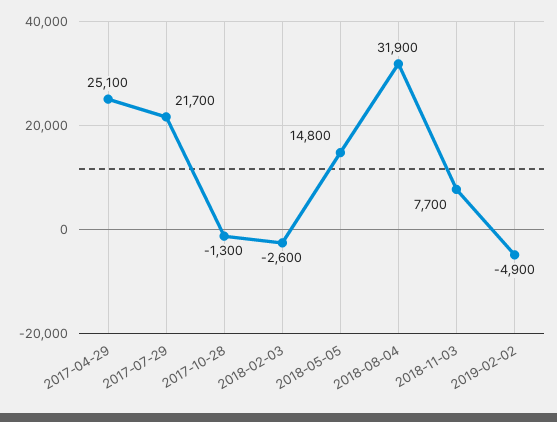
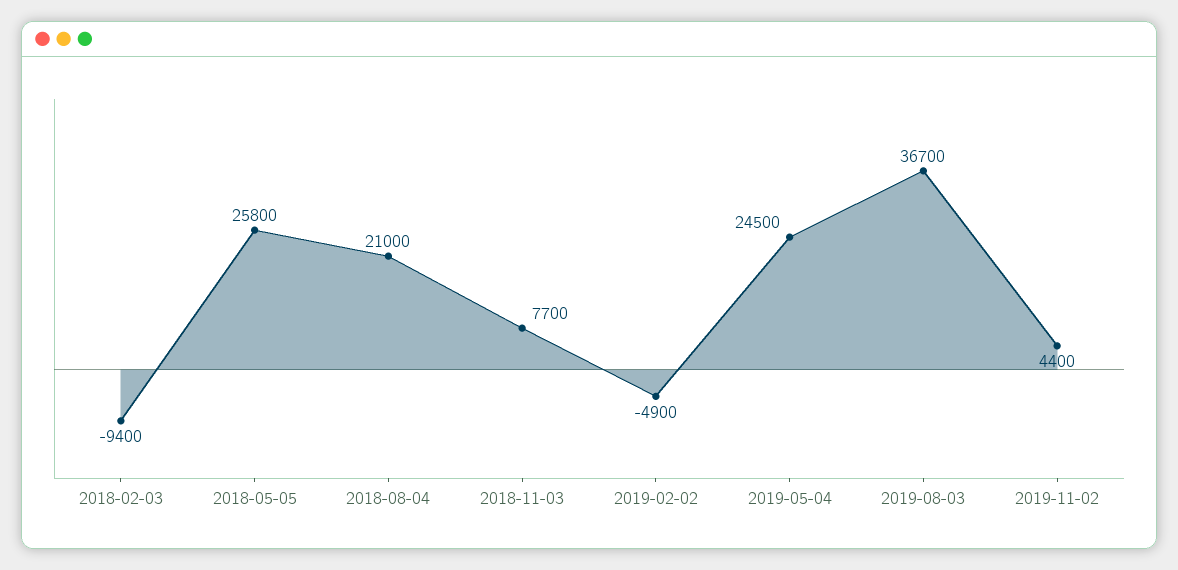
2017-04-29: 25100 -> none
2017-07-29: 21700 -> none
2017-10-28: -1300 -> none
2018-02-03: -2600 -> -9400
2018-05-05: 14800 -> 25800
2018-08-04: 31900 -> 21000
2019-05-04: none -> 24500
2019-08-03: none -> 36700
2019-11-02: none -> 4400

